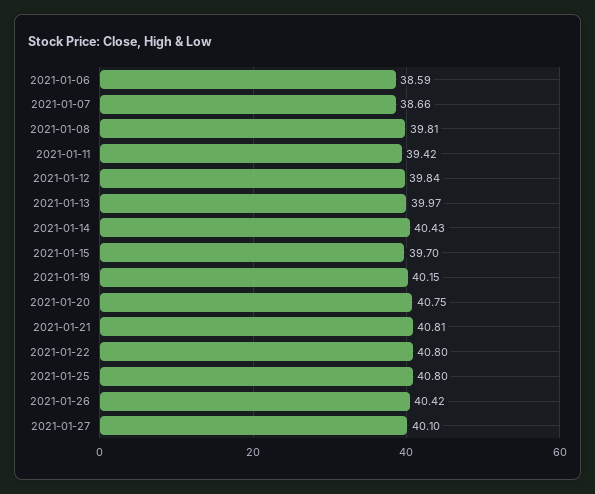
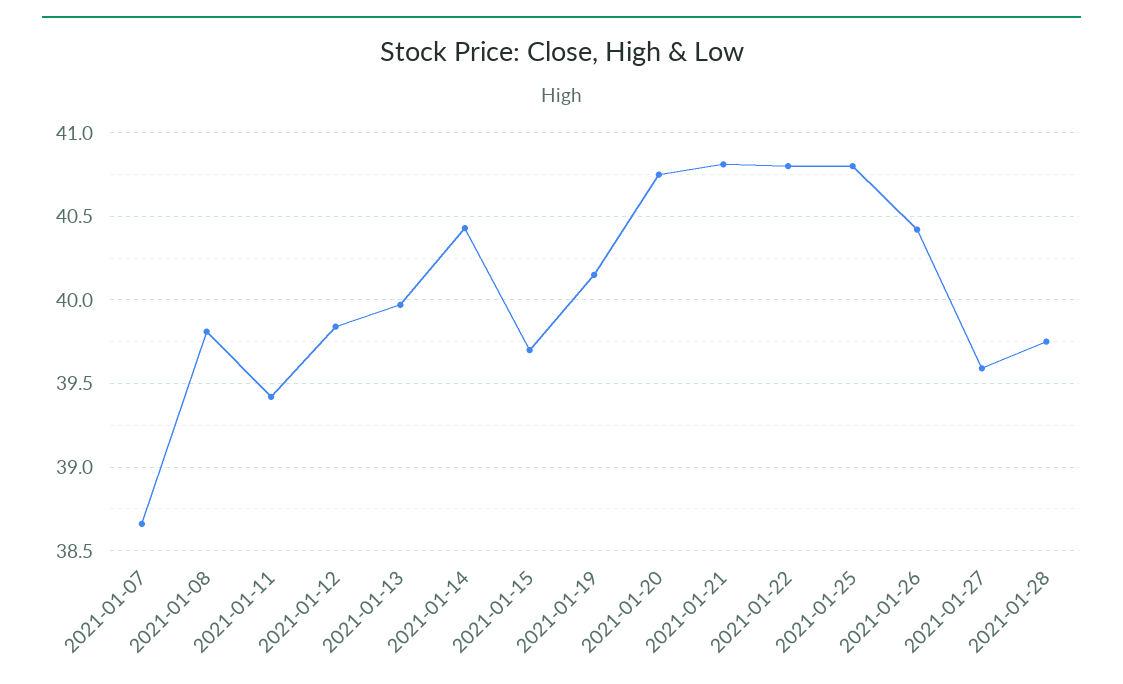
2021-01-06: 38.59 -> none
2021-01-27: 40.1 -> 39.6
2021-01-28: none -> 39.75

